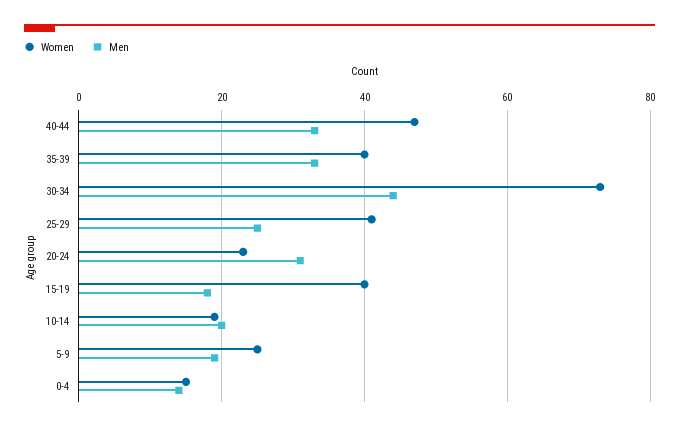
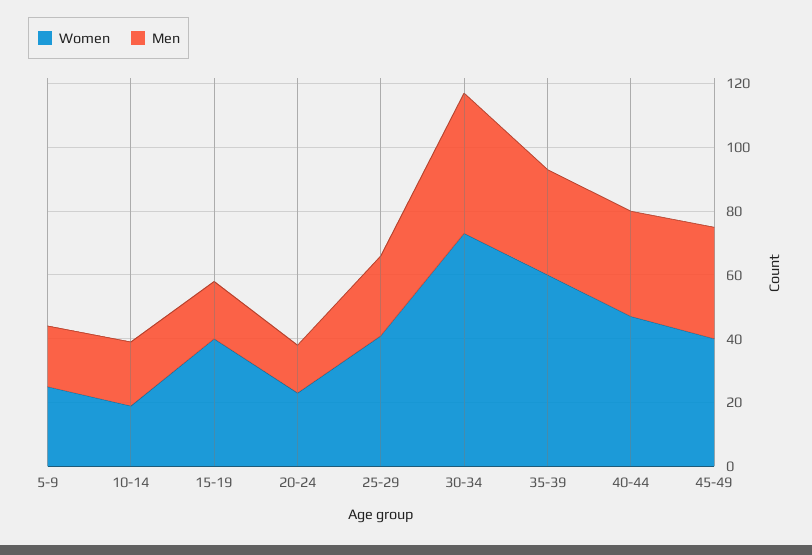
Women, 35-39: 40 -> 60
Men, 20-24: 30 -> 15
Women, 0-4: 15 -> none
Men, 0-4: 15 -> none
Women, 45-49: none -> 40
Men, 45-49: none -> 35

